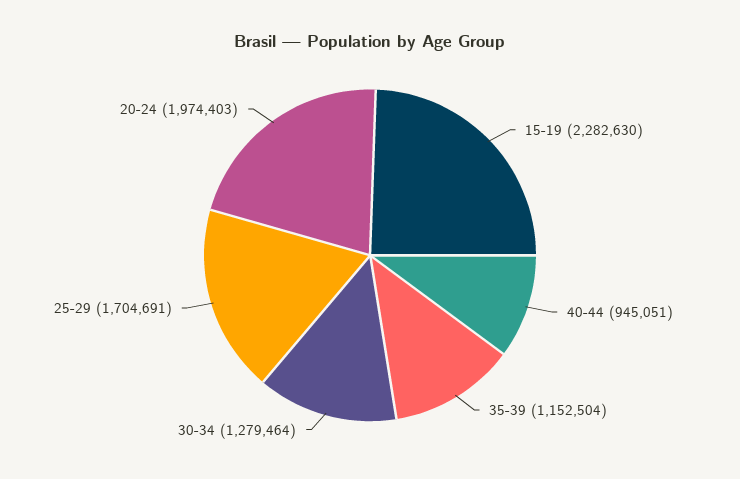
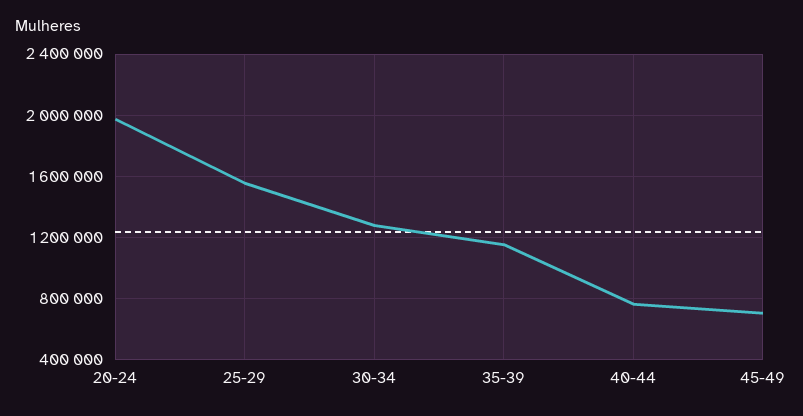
15-19: 2282630 -> none
40-44: 945051 -> 750000
25-29: 1704691 -> 1550000
45-49: none -> 700000

